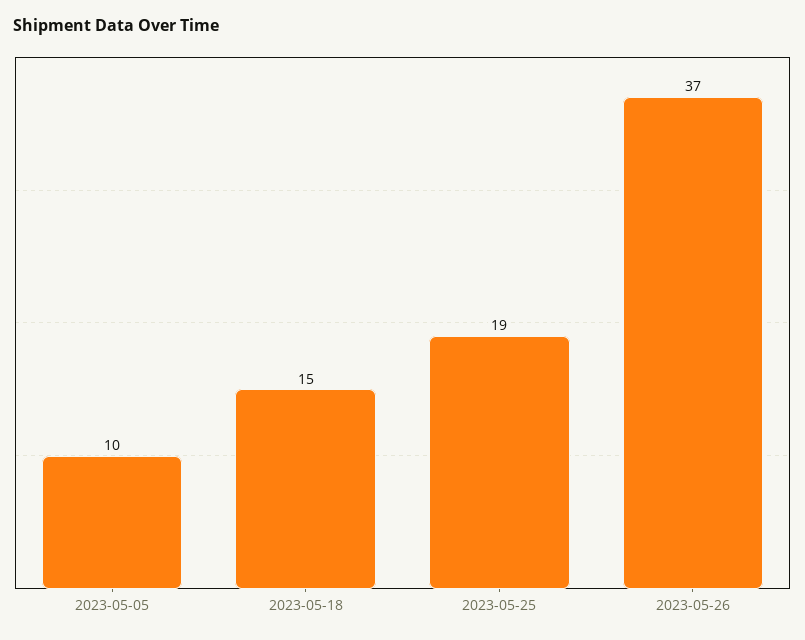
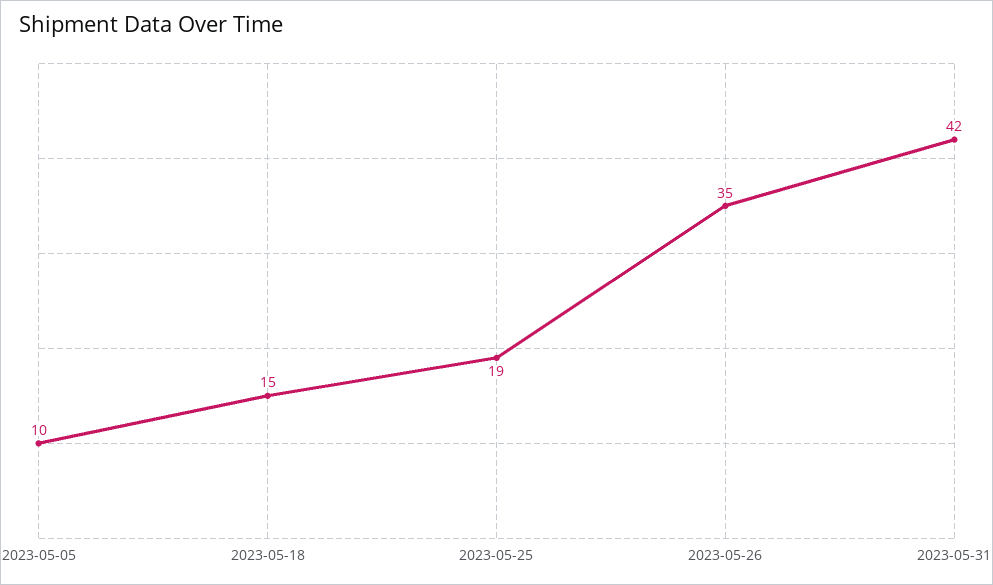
2023-05-26: 37 -> 35
2023-05-31: none -> 42

